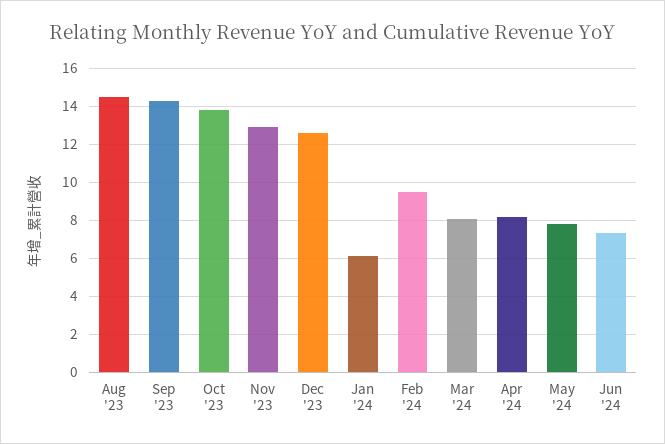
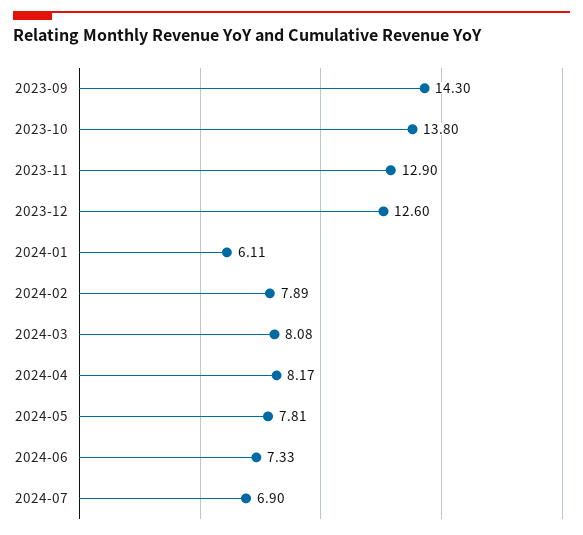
Aug '23: 14.5 -> none
Feb '24: 9.5 -> 7.89
2024-07: none -> 6.9

